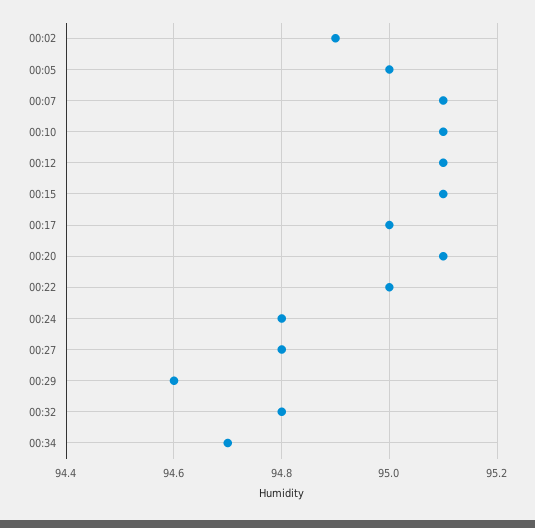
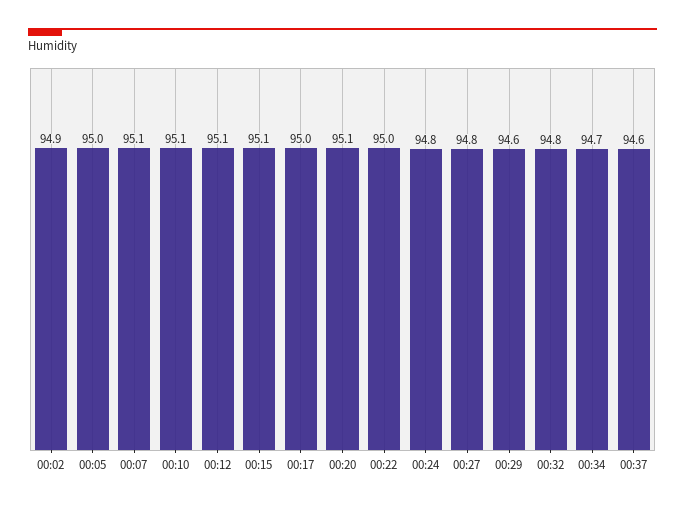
00:37: none -> 94.6

